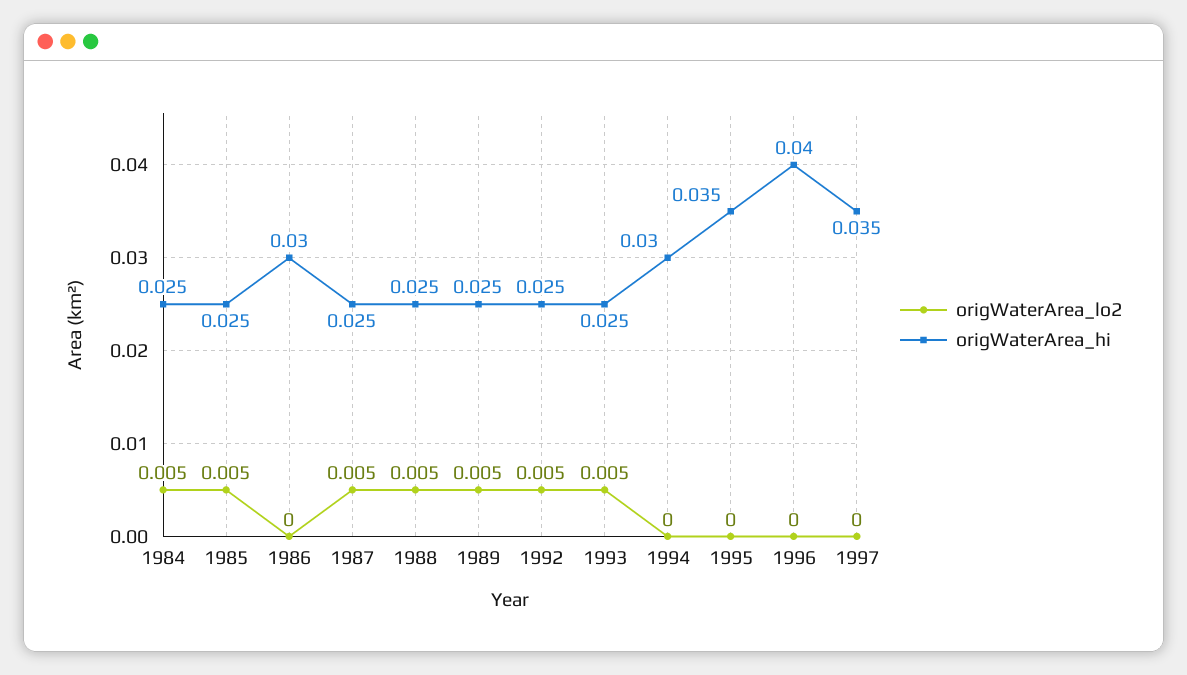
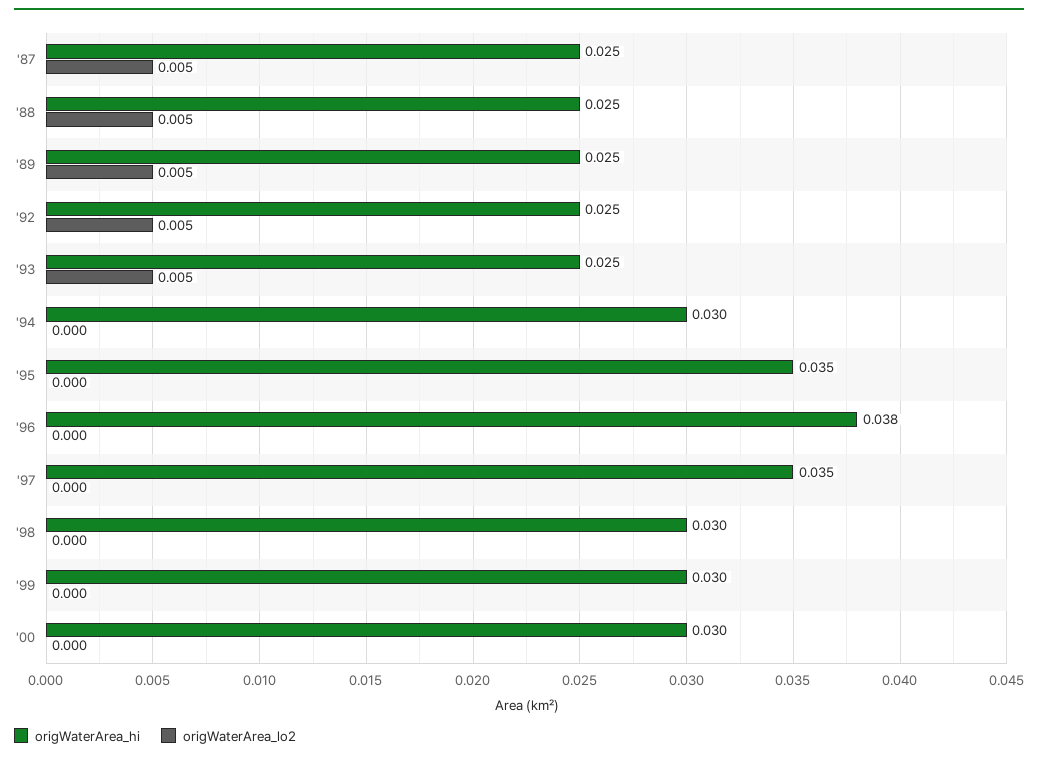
origWaterArea_lo2, 1984: 0.005 -> none
origWaterArea_hi, 1984: 0.025 -> none
origWaterArea_lo2, 1985: 0.005 -> none
origWaterArea_hi, 1985: 0.025 -> none
origWaterArea_lo2, 1986: 0 -> none
origWaterArea_hi, 1986: 0.03 -> none
origWaterArea_hi, 1996: 0.04 -> 0.038
origWaterArea_hi, '98: none -> 0.03
origWaterArea_lo2, '98: none -> 0
origWaterArea_hi, '99: none -> 0.03
origWaterArea_lo2, '99: none -> 0
origWaterArea_hi, '00: none -> 0.03
origWaterArea_lo2, '00: none -> 0

